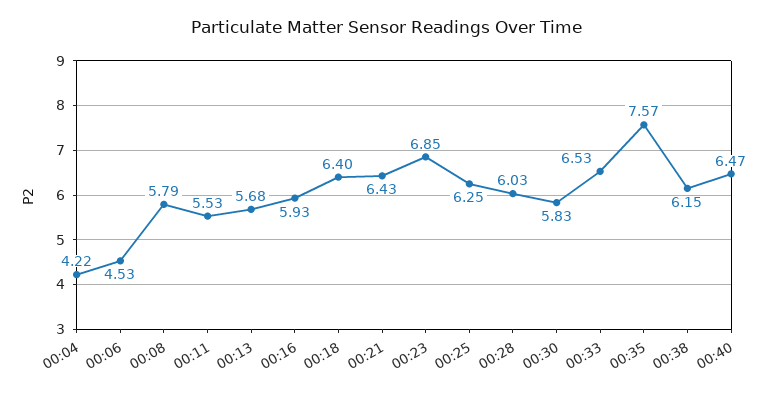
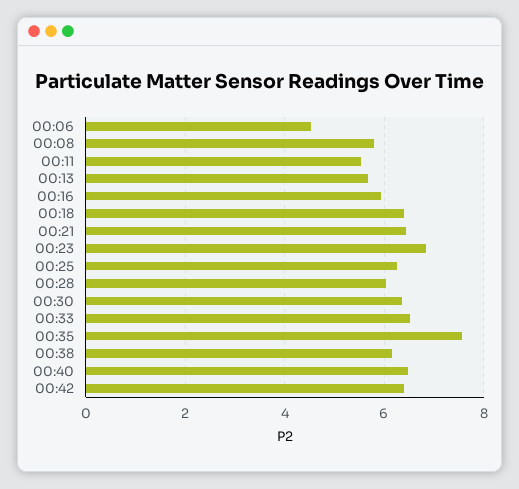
00:04: 4.22 -> none
00:30: 5.83 -> 6.4
00:42: none -> 6.4

